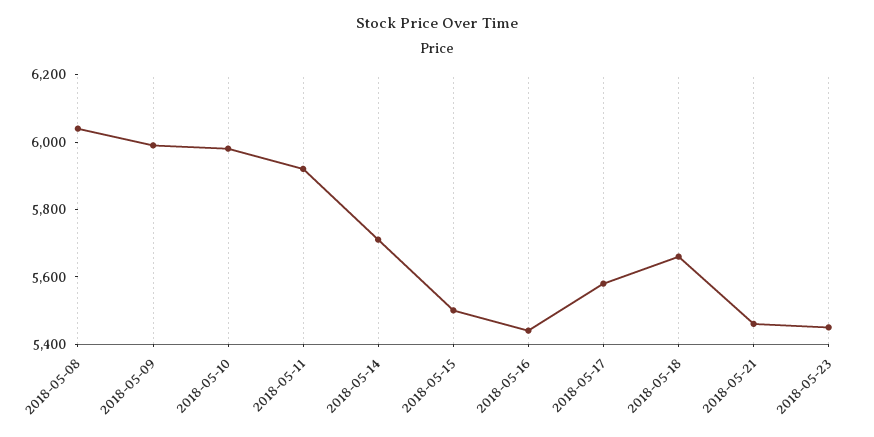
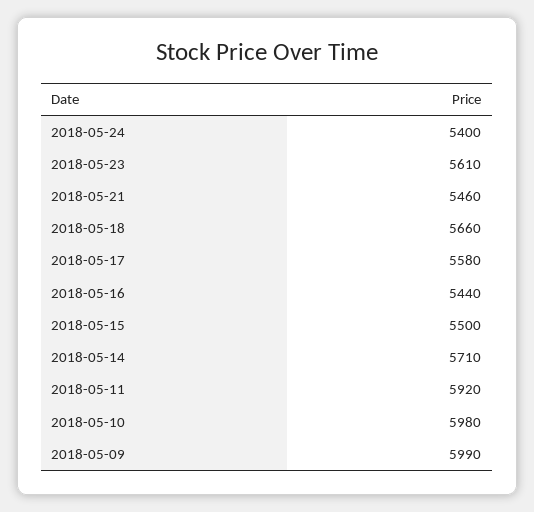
2018-05-08: 6050 -> none
2018-05-23: 5450 -> 5610
2018-05-24: none -> 5400

